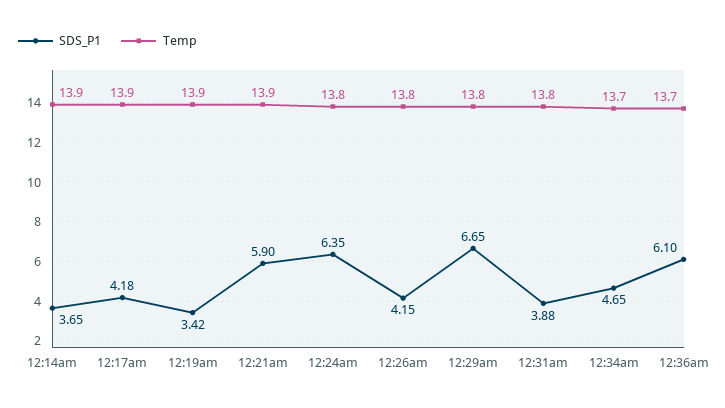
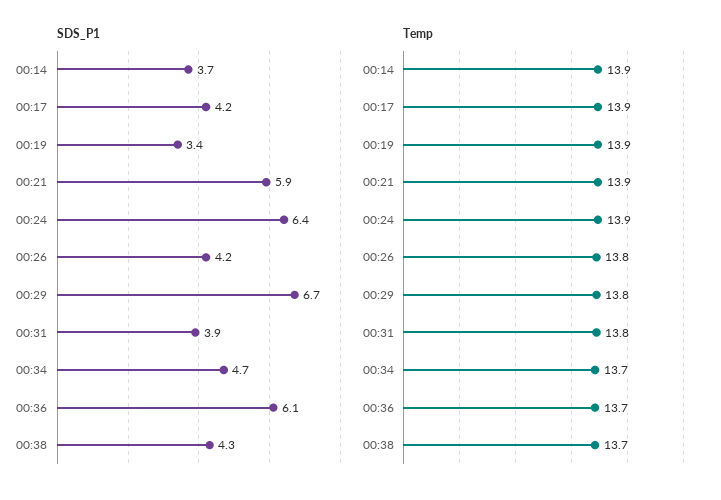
Temp, 12:24am: 13.8 -> 13.9
SDS_P1, 00:38: none -> 4.3
Temp, 00:38: none -> 13.7

